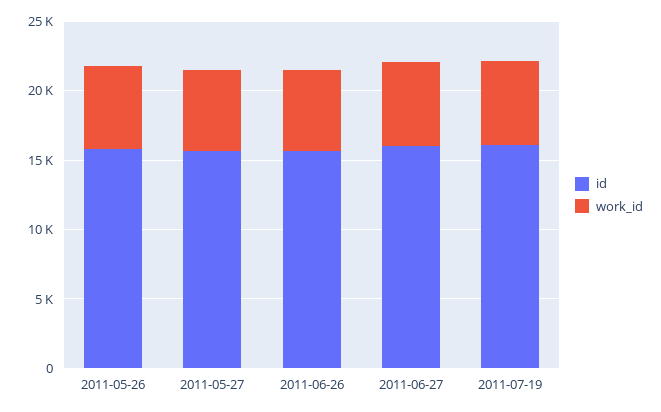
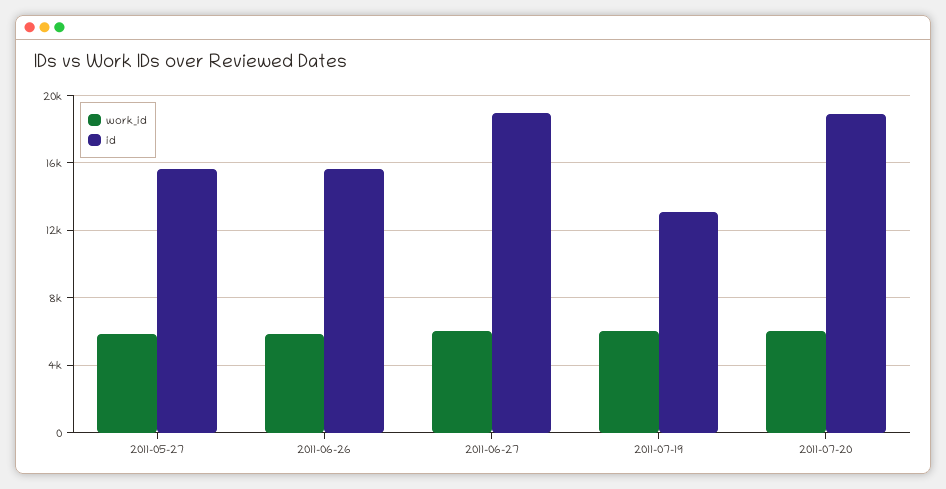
id, 2011-05-26: 16000 -> none
work_id, 2011-05-26: 6000 -> none
id, 2011-06-27: 16000 -> 19000
id, 2011-07-19: 16000 -> 13000
work_id, 2011-07-20: none -> 6000
id, 2011-07-20: none -> 19000

